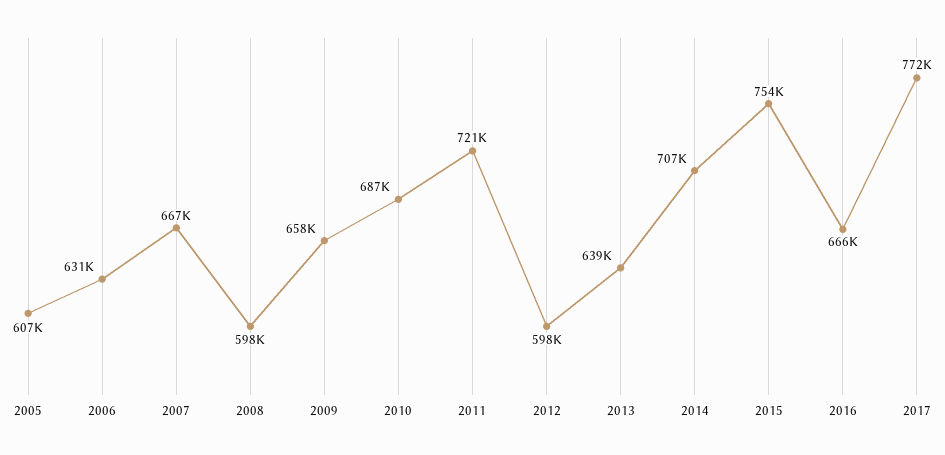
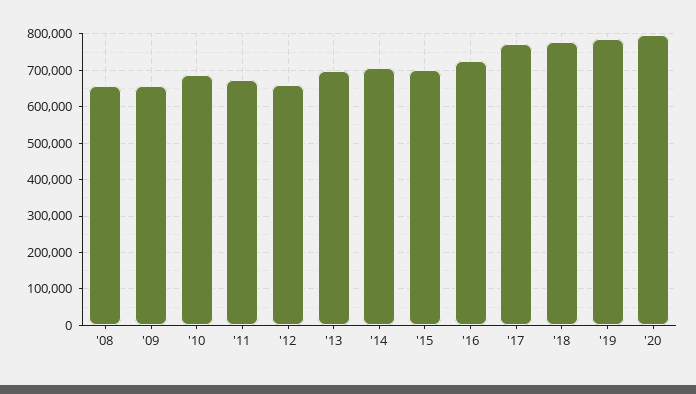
2005: 607000 -> none
2006: 631000 -> none
2007: 667000 -> none
2008: 598000 -> 660000
2011: 721000 -> 680000
2012: 598000 -> 660000
2013: 639000 -> 700000
2015: 754000 -> 700000
2016: 666000 -> 720000
'18: none -> 780000
'19: none -> 780000
'20: none -> 800000

